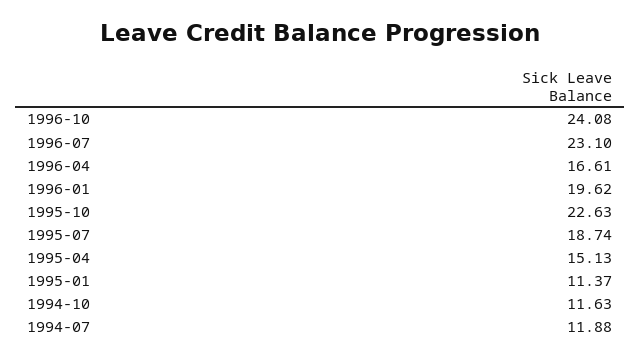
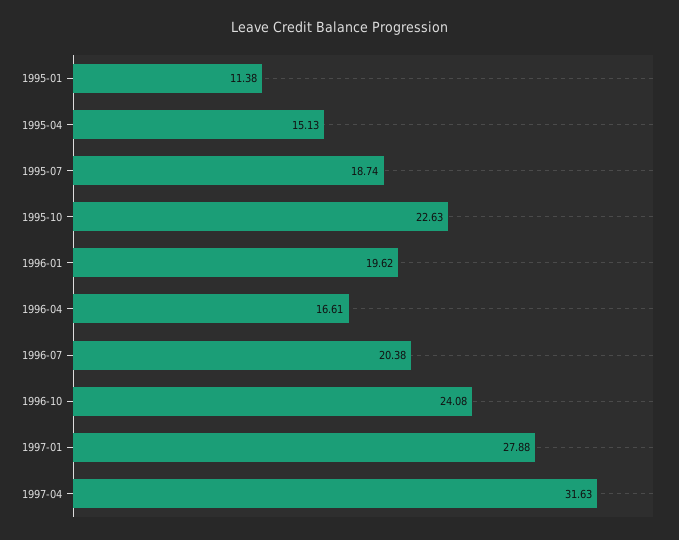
1996-07: 23.1 -> 20.38
1995-01: 11.37 -> 11.38
1994-10: 11.63 -> none
1994-07: 11.88 -> none
1997-01: none -> 27.88
1997-04: none -> 31.63

